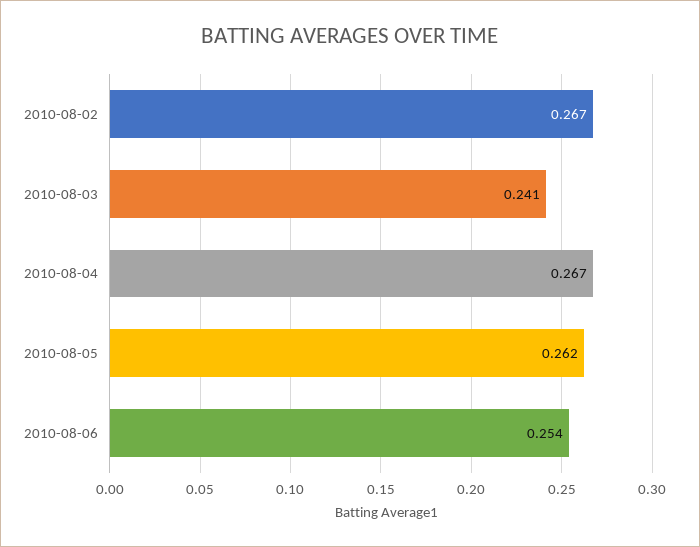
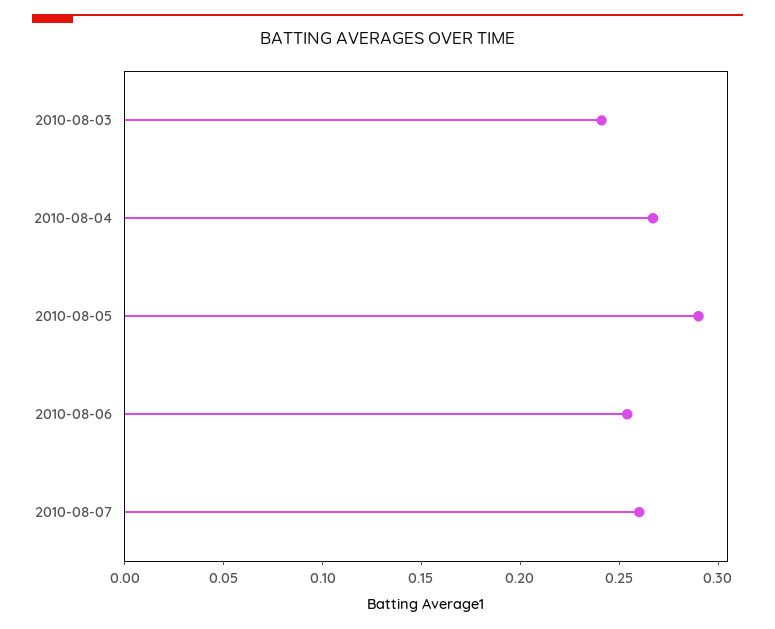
2010-08-02: 0.267 -> none
2010-08-05: 0.262 -> 0.29
2010-08-07: none -> 0.26

